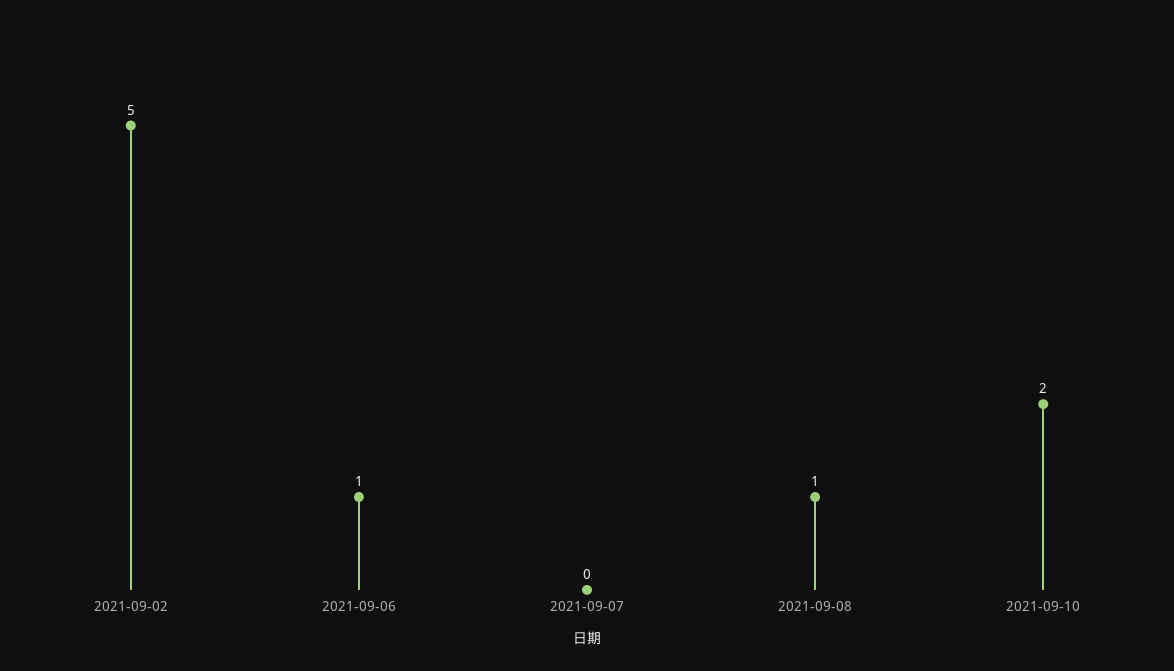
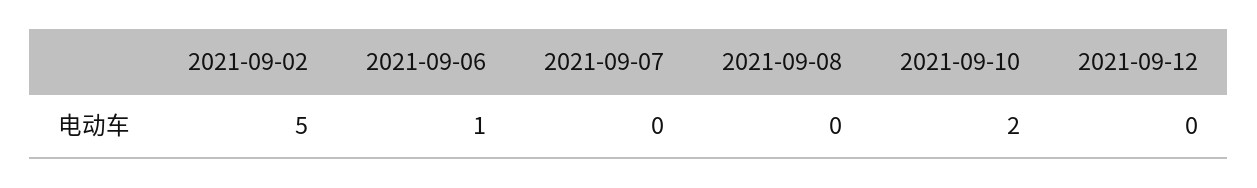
2021-09-08: 1 -> 0
2021-09-12: none -> 0

